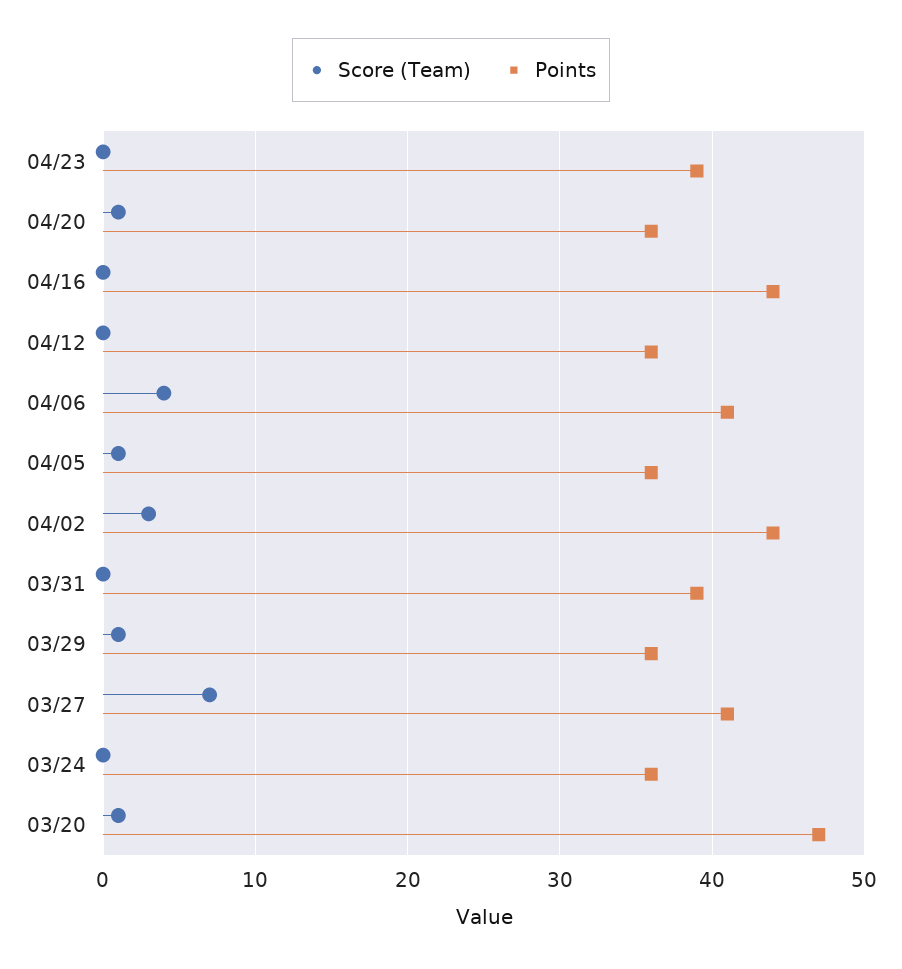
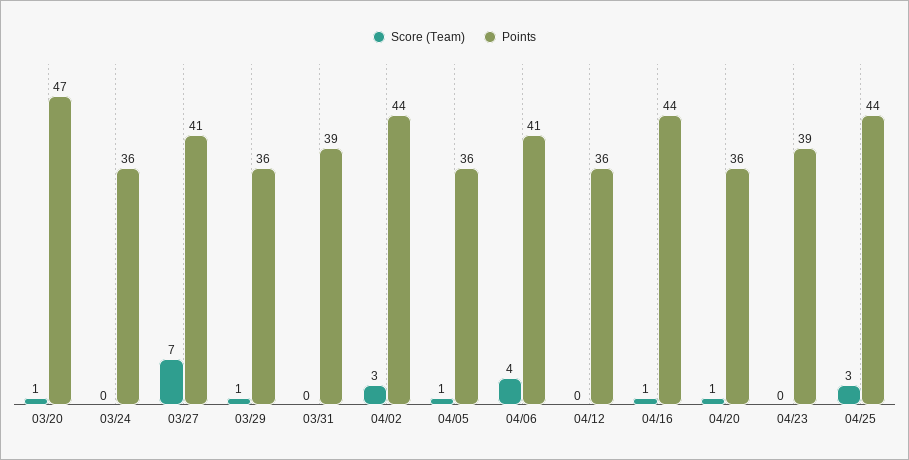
Score (Team), 04/16: 0 -> 1
Score (Team), 04/25: none -> 3
Points, 04/25: none -> 44

